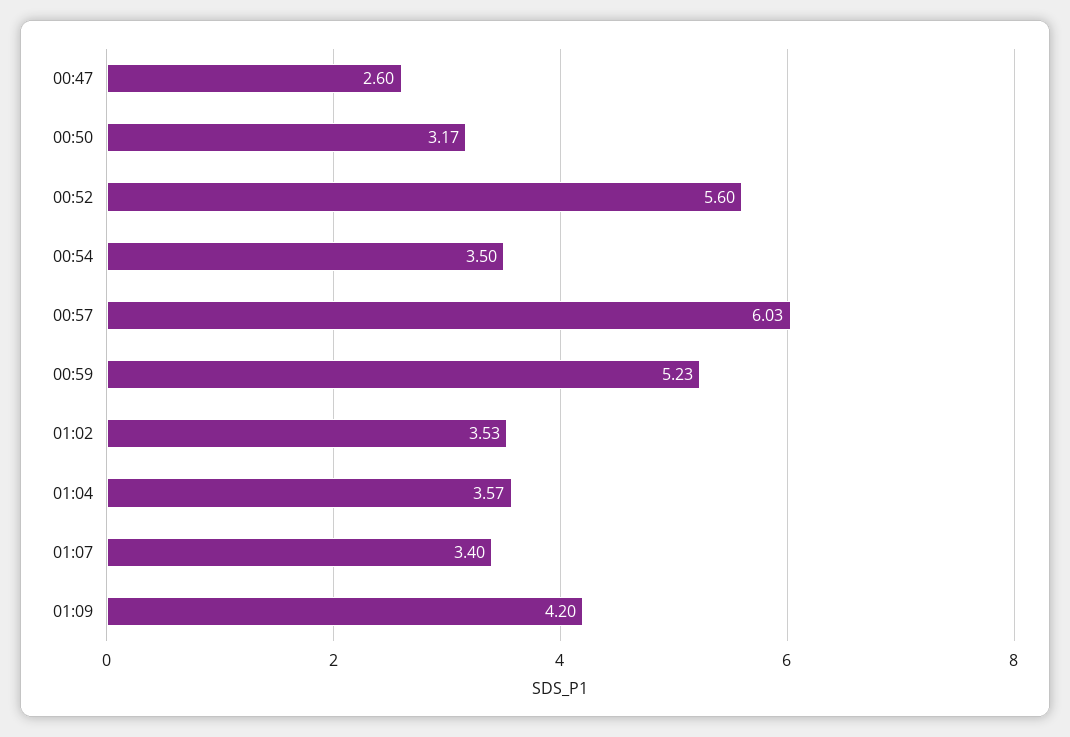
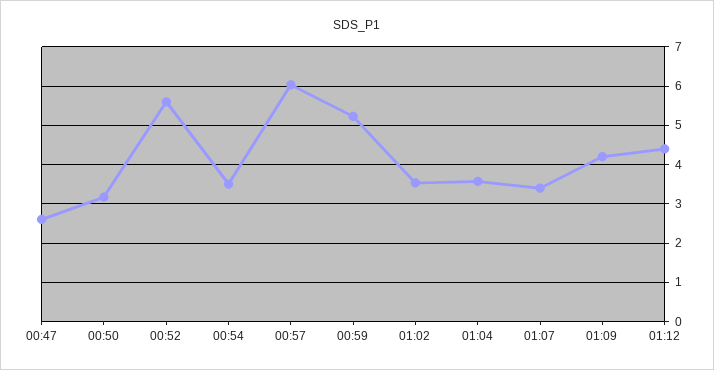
01:12: none -> 4.4

